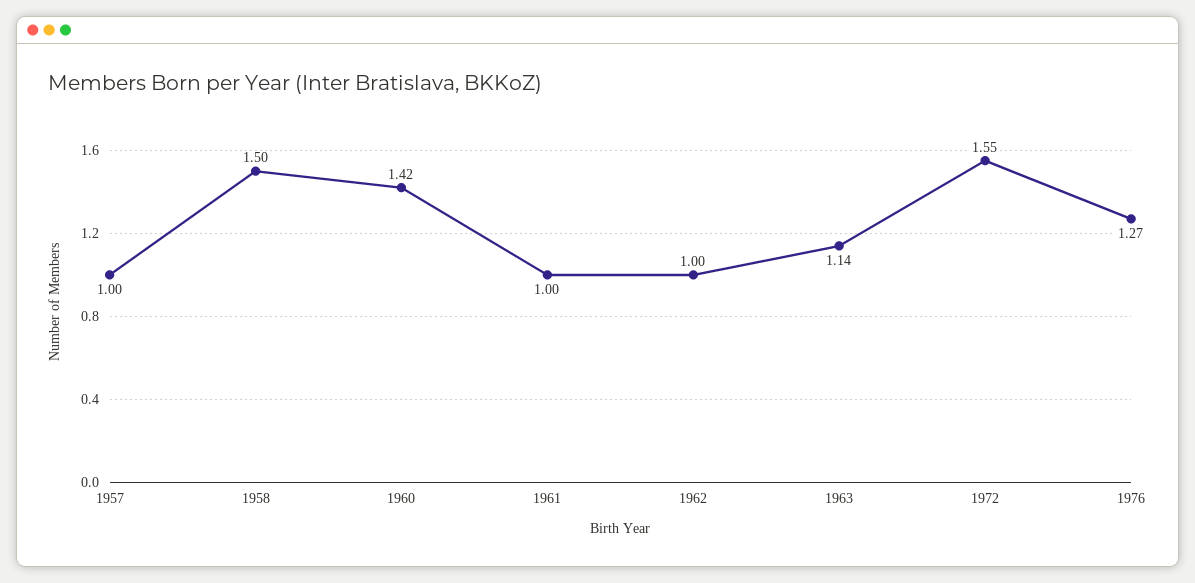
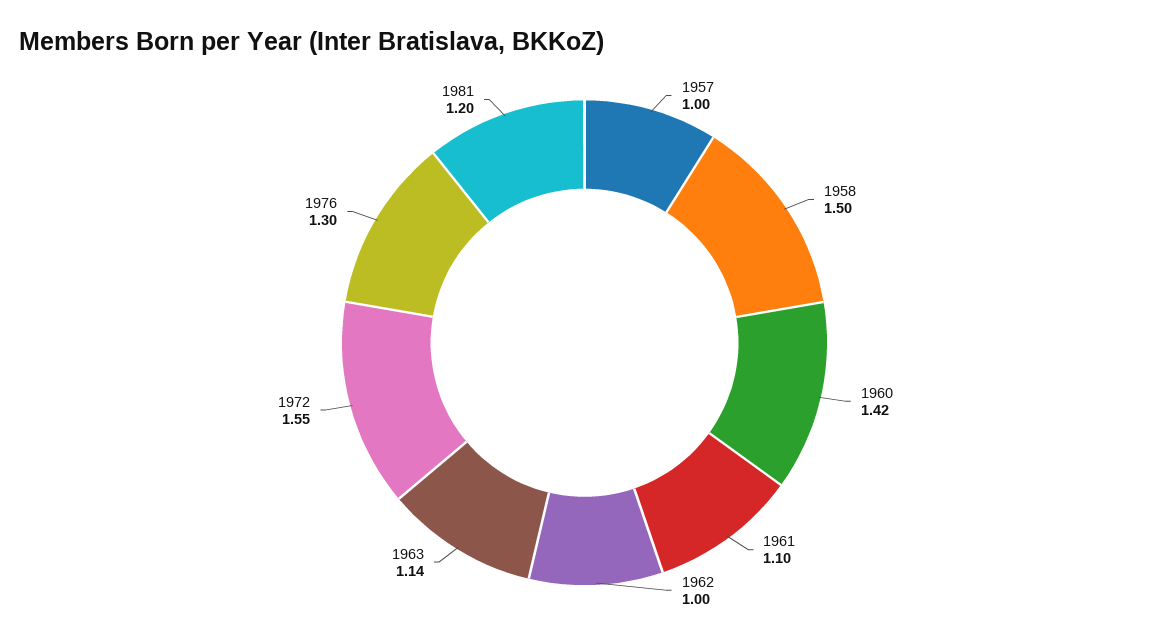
1961: 1 -> 1.1
1976: 1.27 -> 1.3
1981: none -> 1.2

